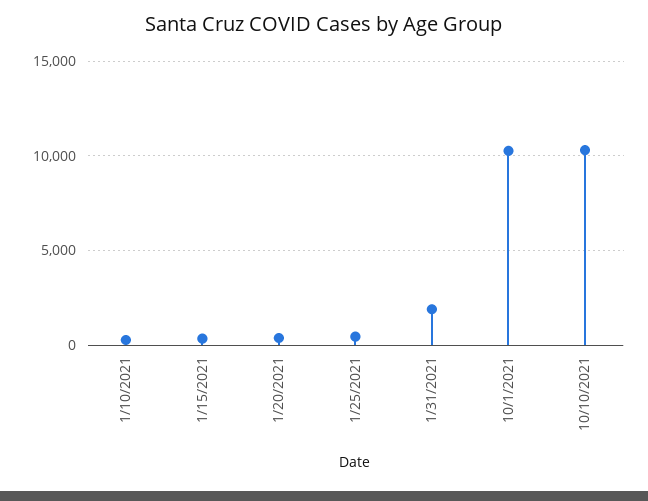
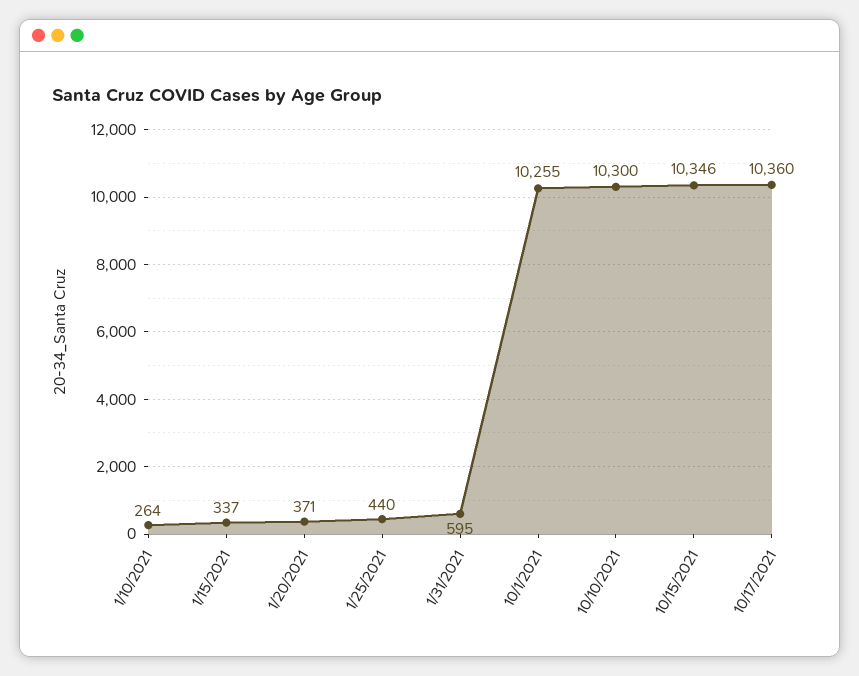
1/31/2021: 2000 -> 595
10/15/2021: none -> 10346
10/17/2021: none -> 10360

